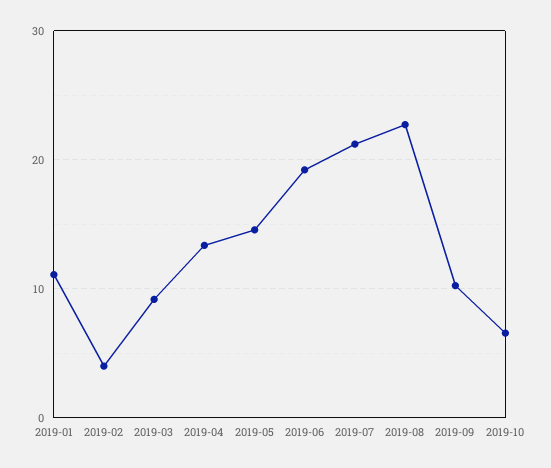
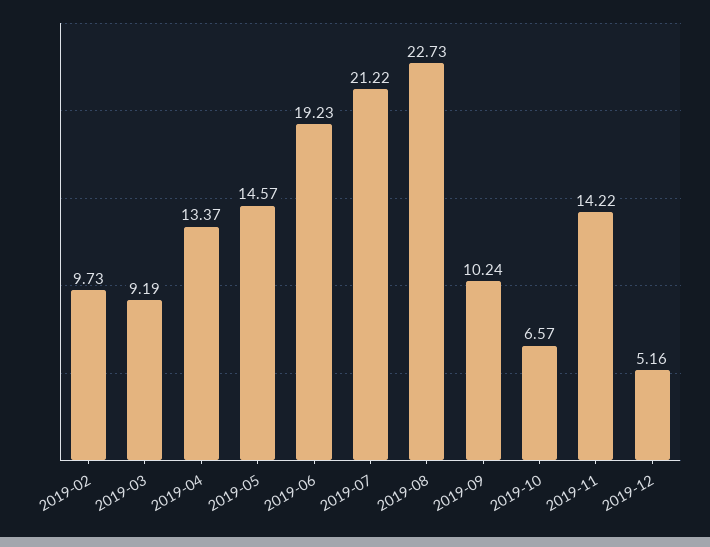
2019-01: 11 -> none
2019-02: 4 -> 9.73
2019-11: none -> 14.22
2019-12: none -> 5.16

